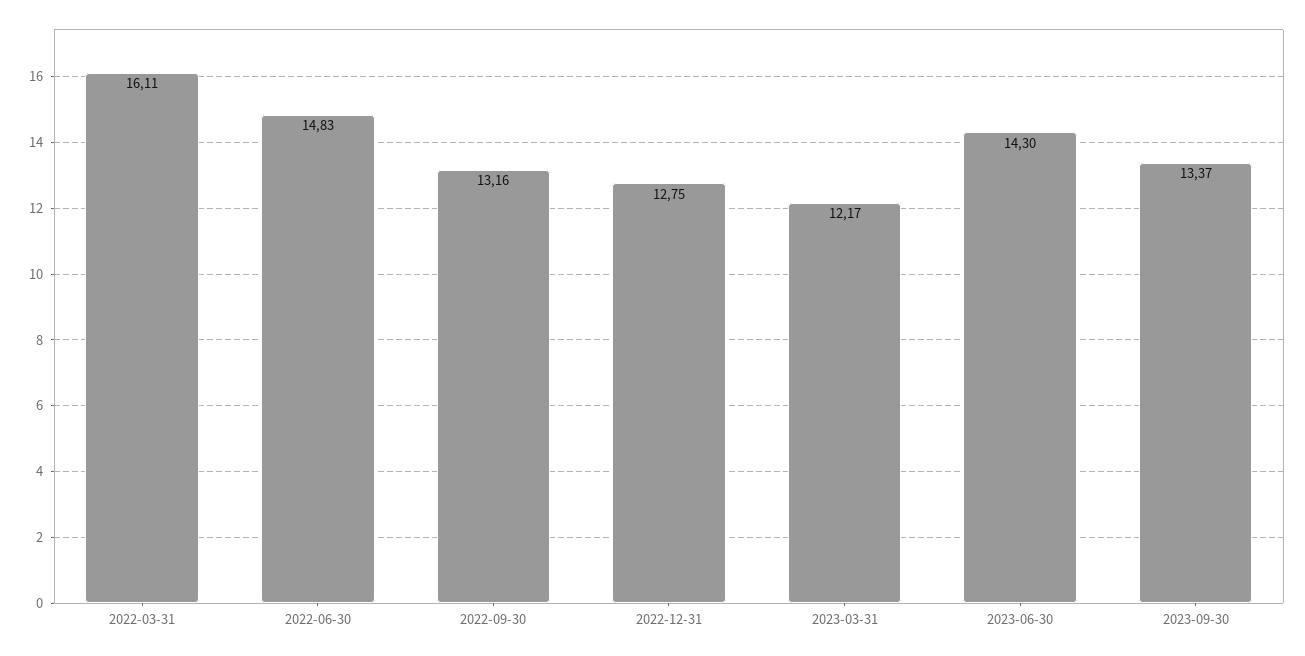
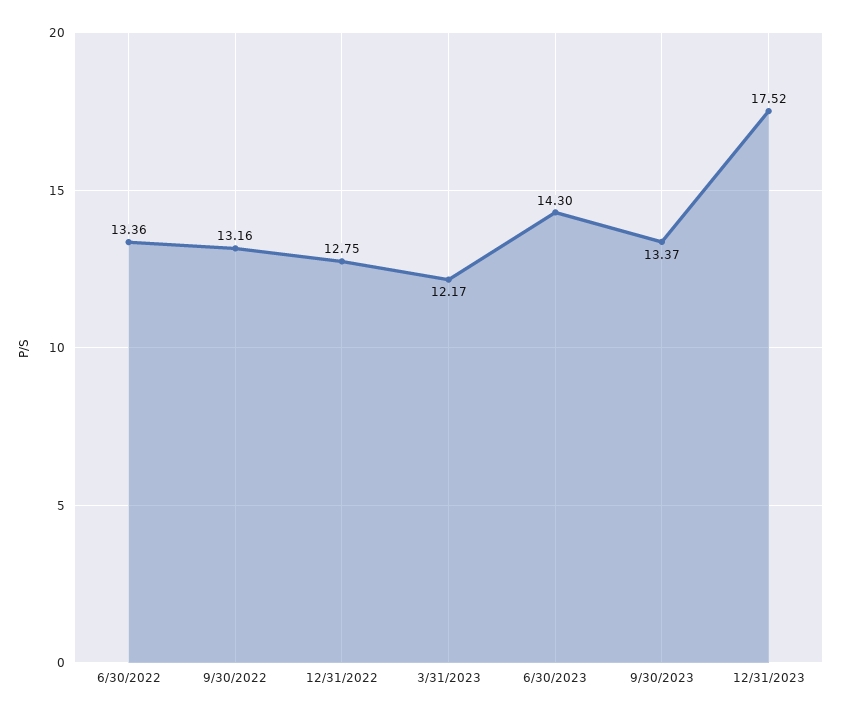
2022-03-31: 16.11 -> none
2022-06-30: 14.83 -> 13.36
12/31/2023: none -> 17.52

